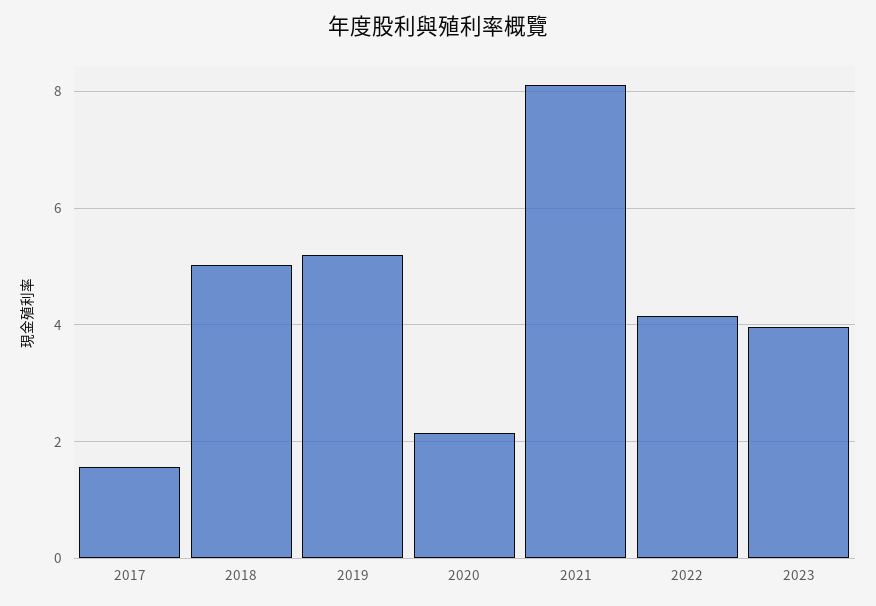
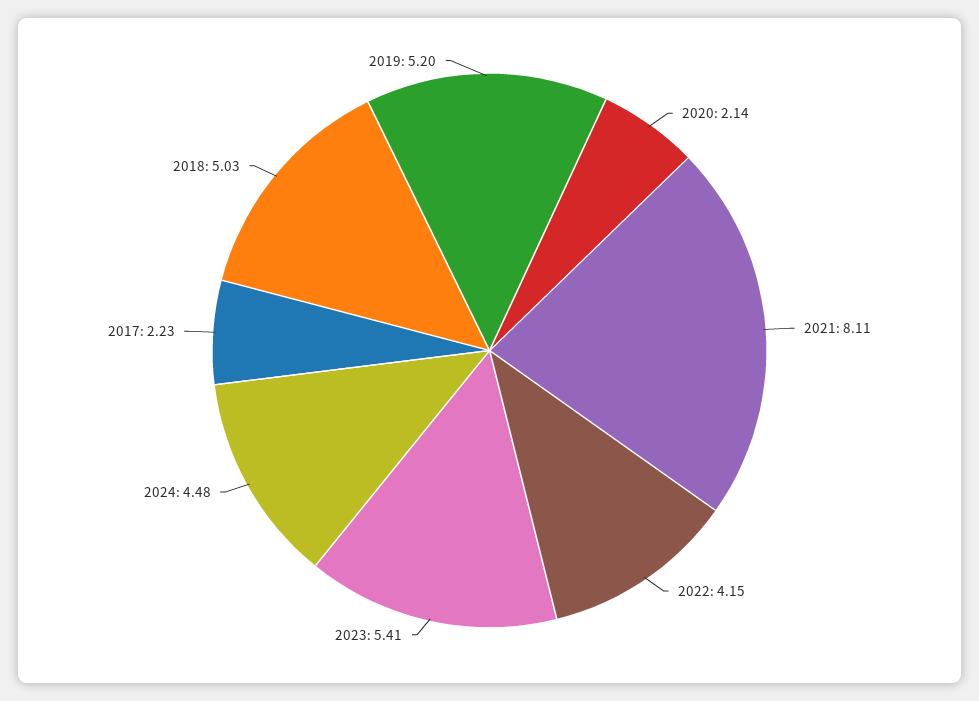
2017: 1.6 -> 2.23
2023: 4 -> 5.41
2024: none -> 4.48

